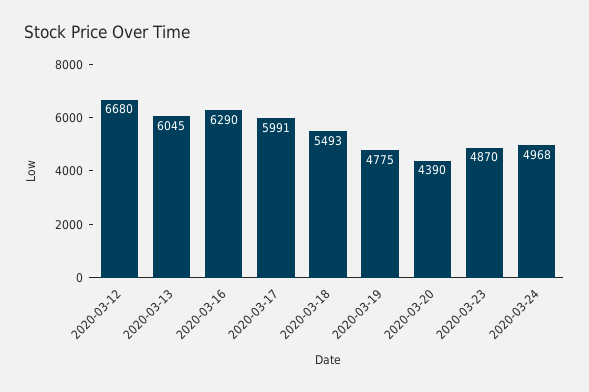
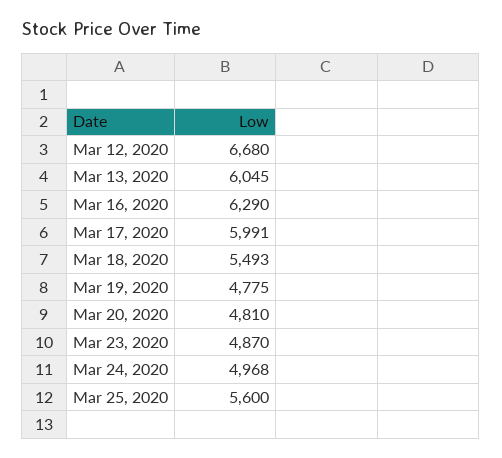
2020-03-20: 4390 -> 4810
Mar 25, 2020: none -> 5600

